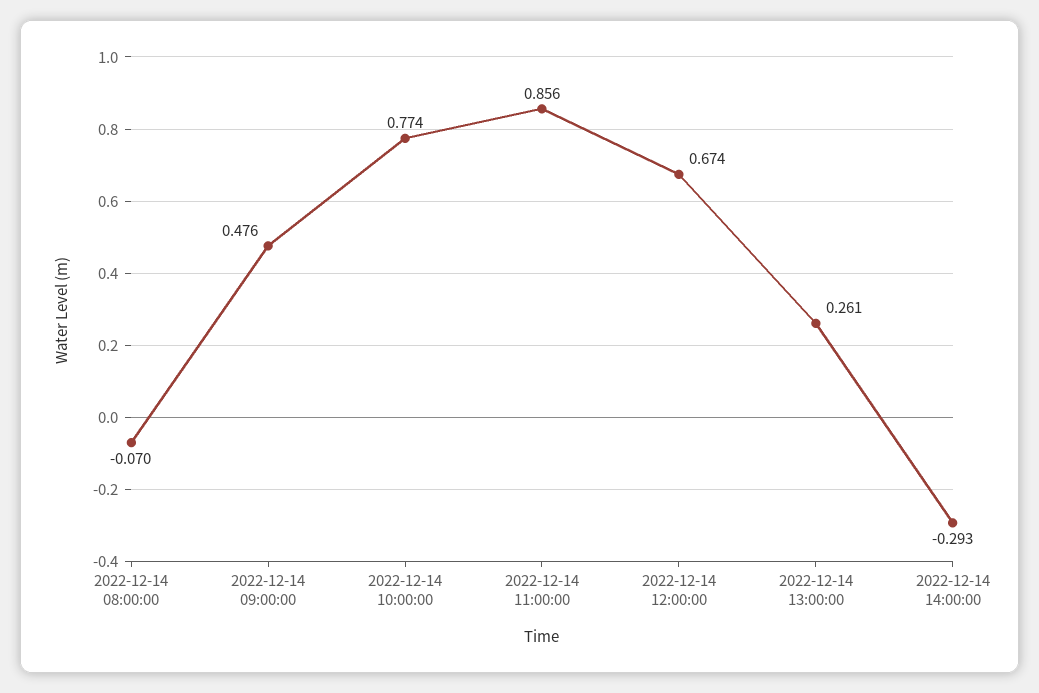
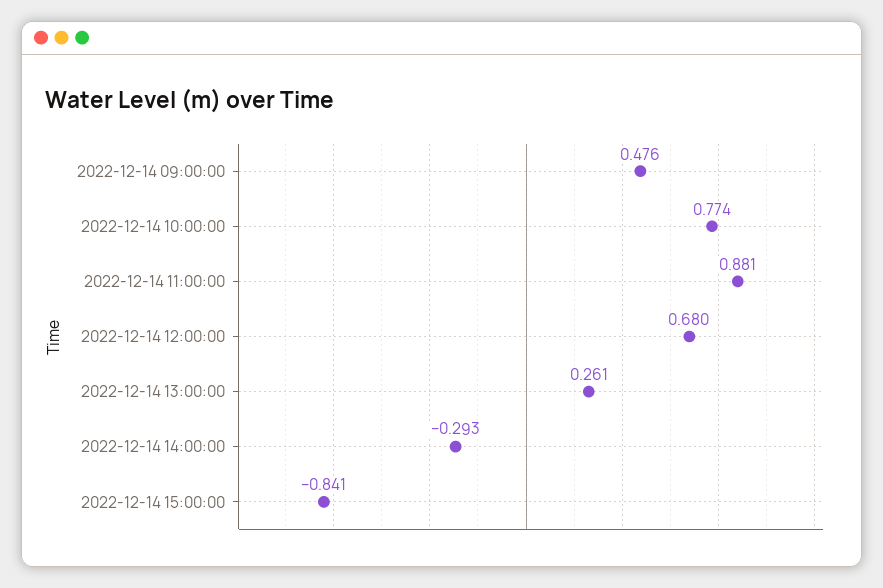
2022-12-14 08:00:00: -0.07 -> none
2022-12-14 11:00:00: 0.856 -> 0.881
2022-12-14 12:00:00: 0.674 -> 0.68
2022-12-14 15:00:00: none -> -0.841

